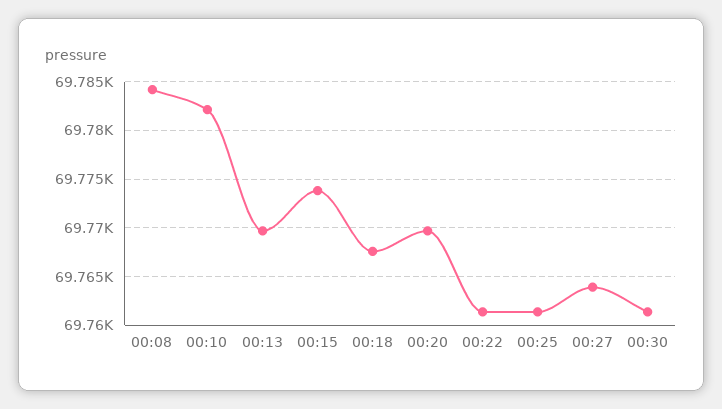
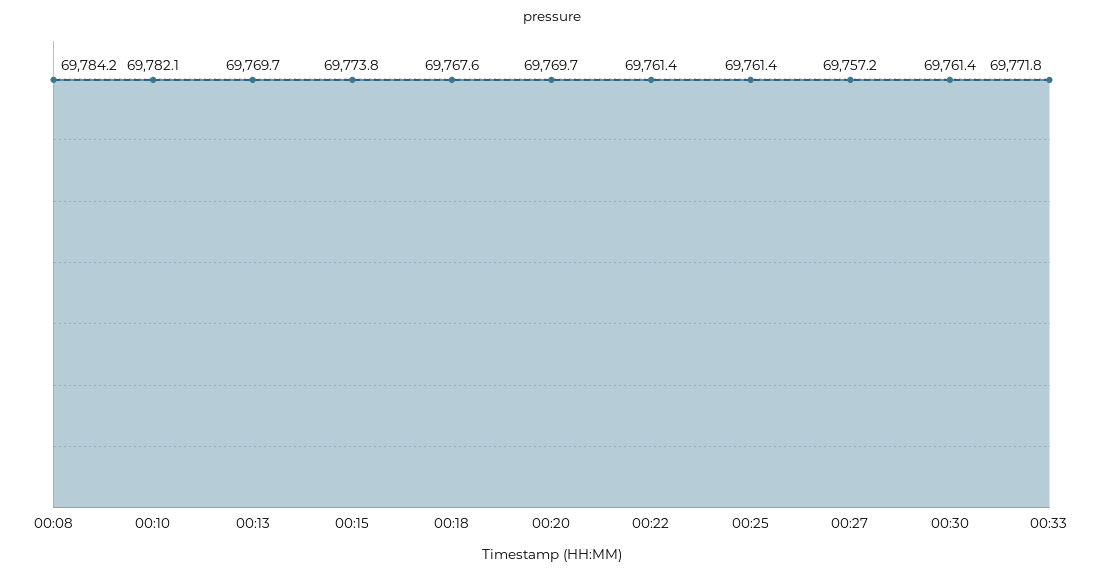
00:27: 69764 -> 69757.2
00:33: none -> 69771.8

